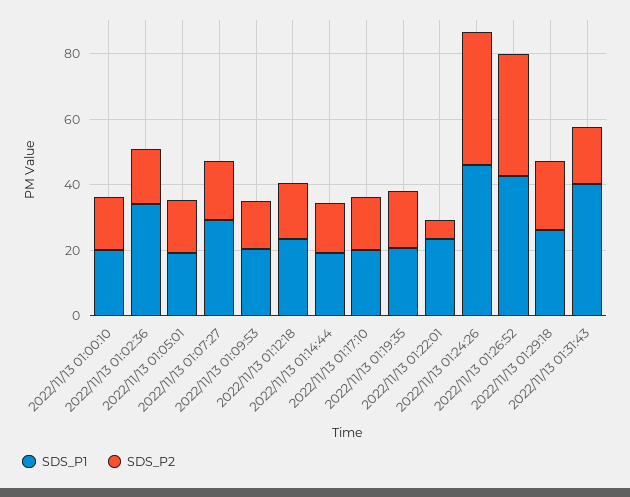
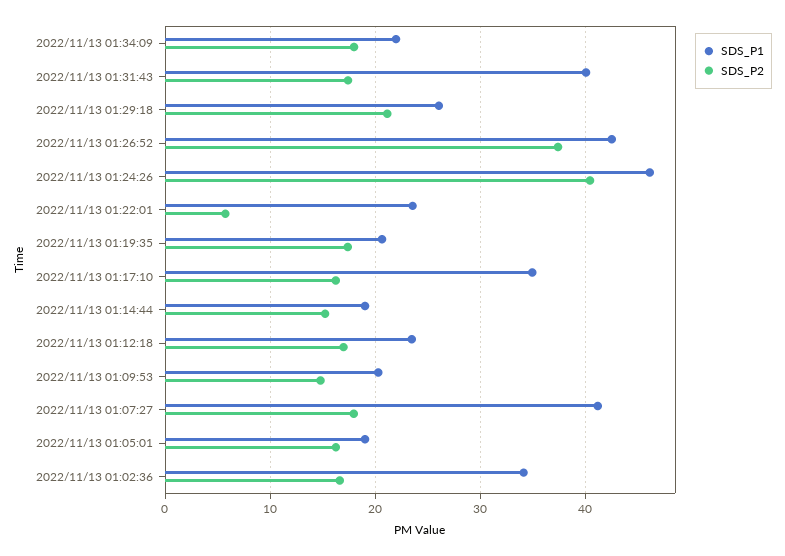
SDS_P1, 2022/11/13 01:00:10: 20 -> none
SDS_P2, 2022/11/13 01:00:10: 15 -> none
SDS_P1, 2022/11/13 01:07:27: 30 -> 41
SDS_P1, 2022/11/13 01:17:10: 20 -> 35
SDS_P1, 2022/11/13 01:34:09: none -> 22
SDS_P2, 2022/11/13 01:34:09: none -> 18

